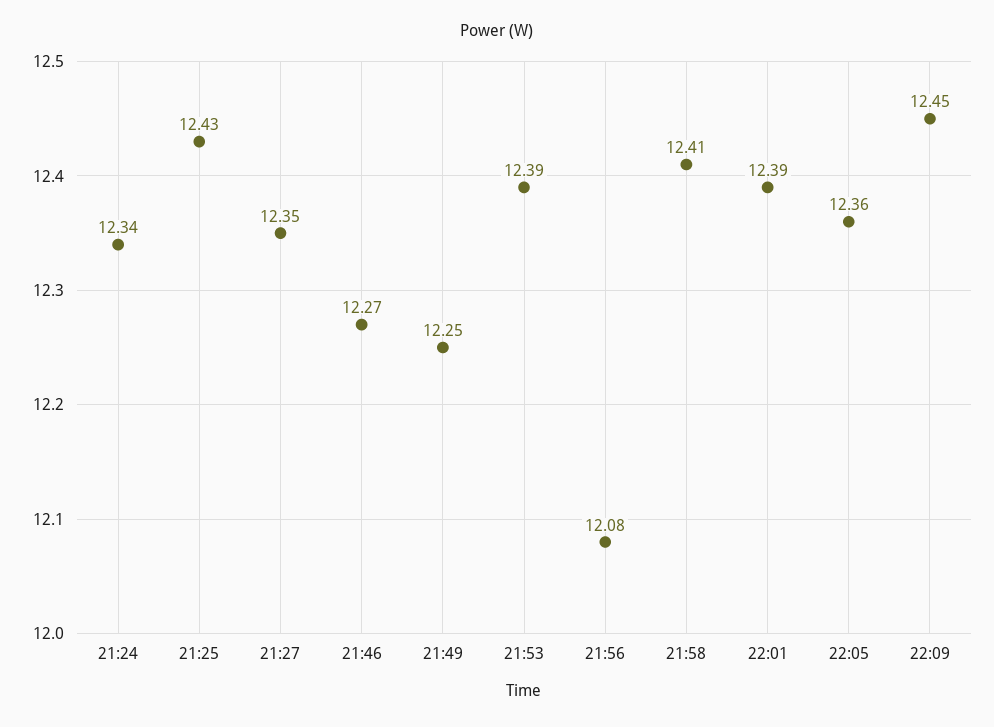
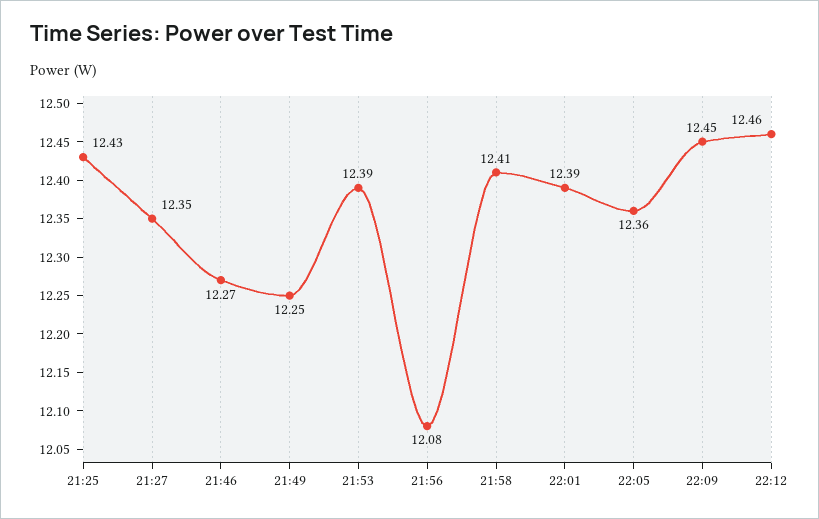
21:24: 12.34 -> none
22:12: none -> 12.46

